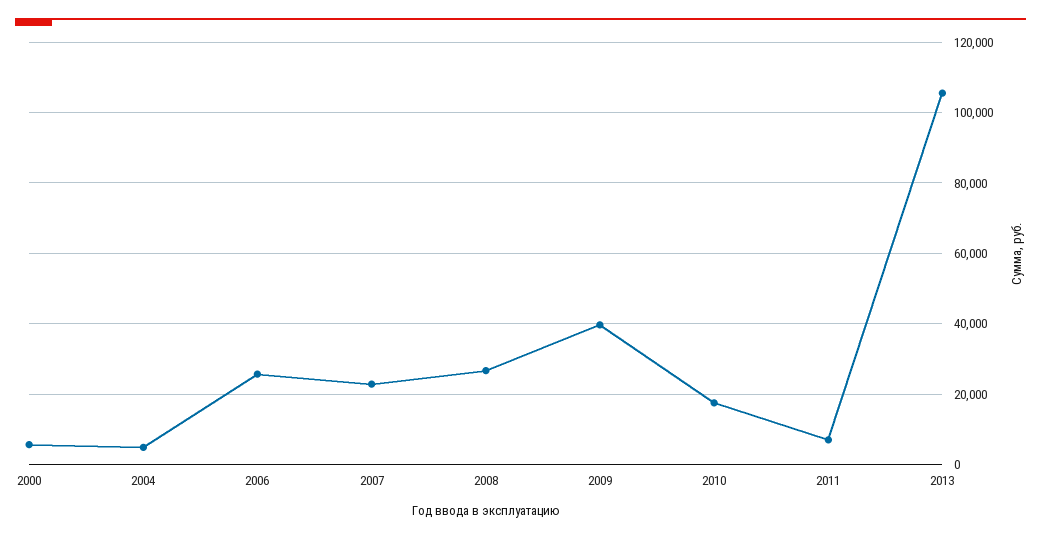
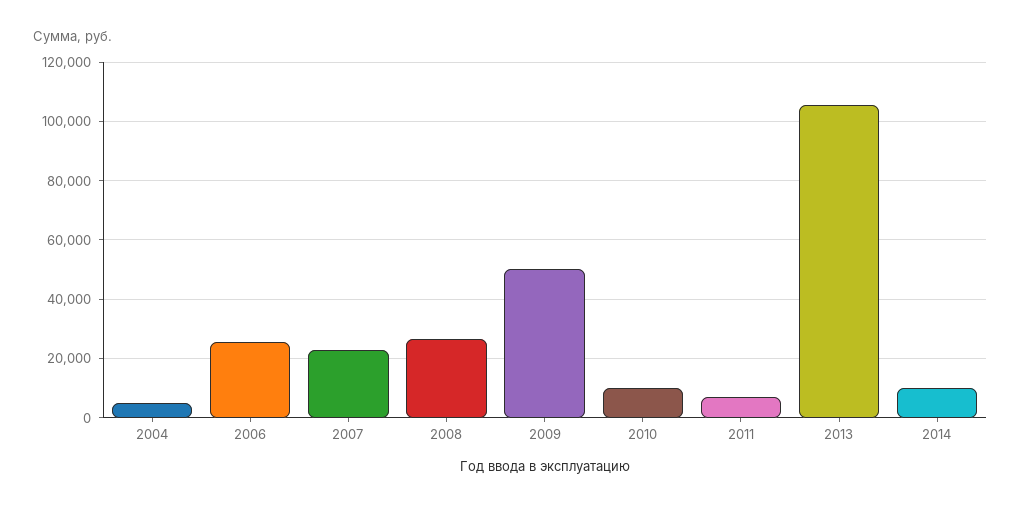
2000: 6000 -> none
2009: 40000 -> 50000
2010: 18000 -> 10000
2014: none -> 10000

